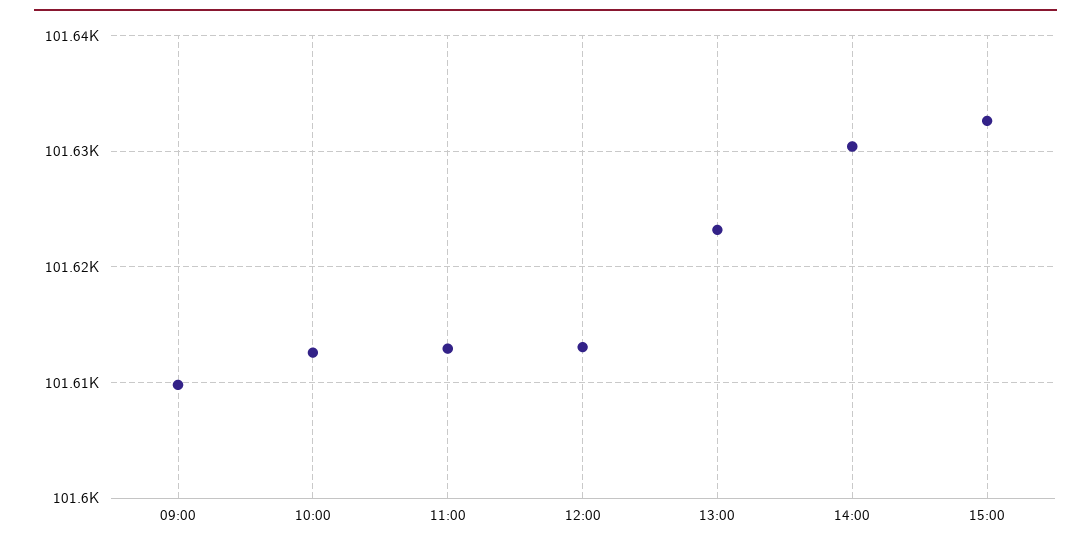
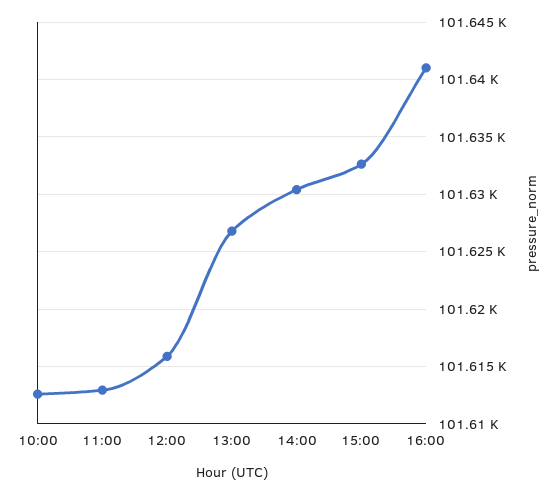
09:00: 101610 -> none
12:00: 101613 -> 101616
13:00: 101623 -> 101627
16:00: none -> 101641

